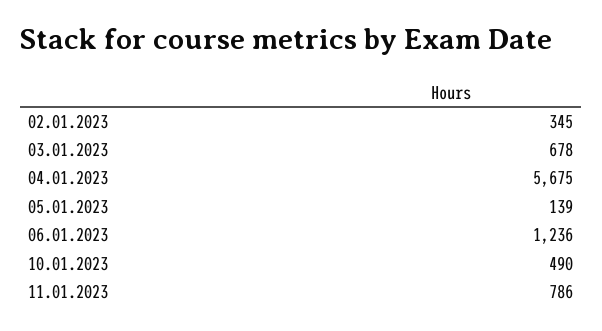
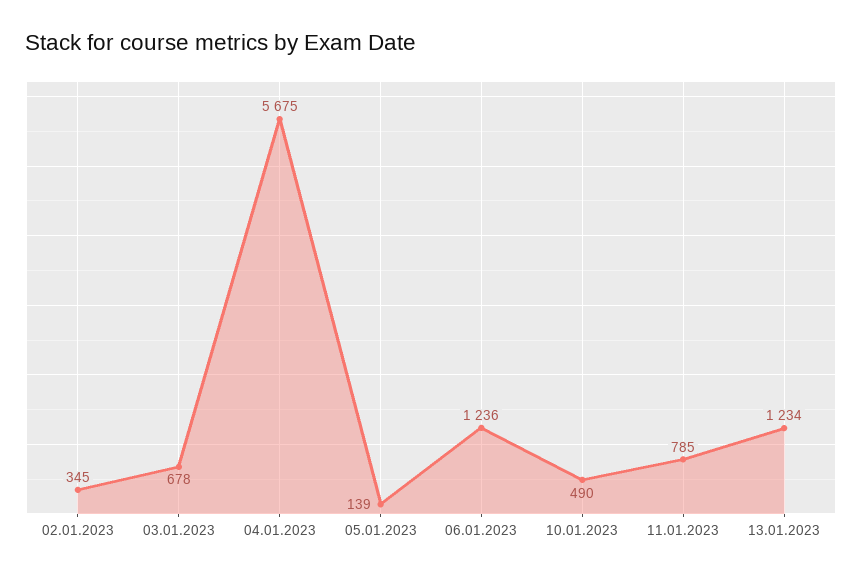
11.01.2023: 786 -> 785
13.01.2023: none -> 1234

